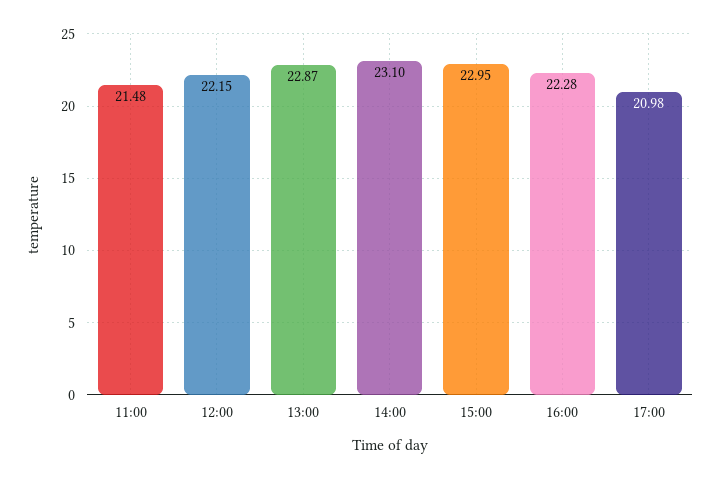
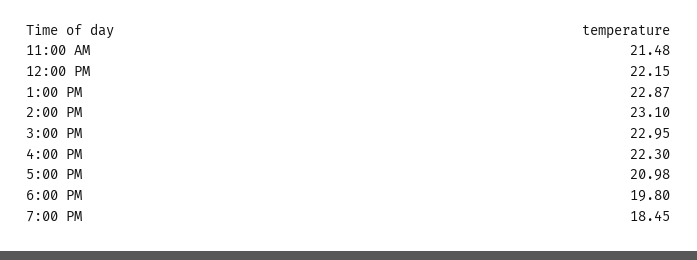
16:00: 22.28 -> 22.3
6:00 PM: none -> 19.8
7:00 PM: none -> 18.45

